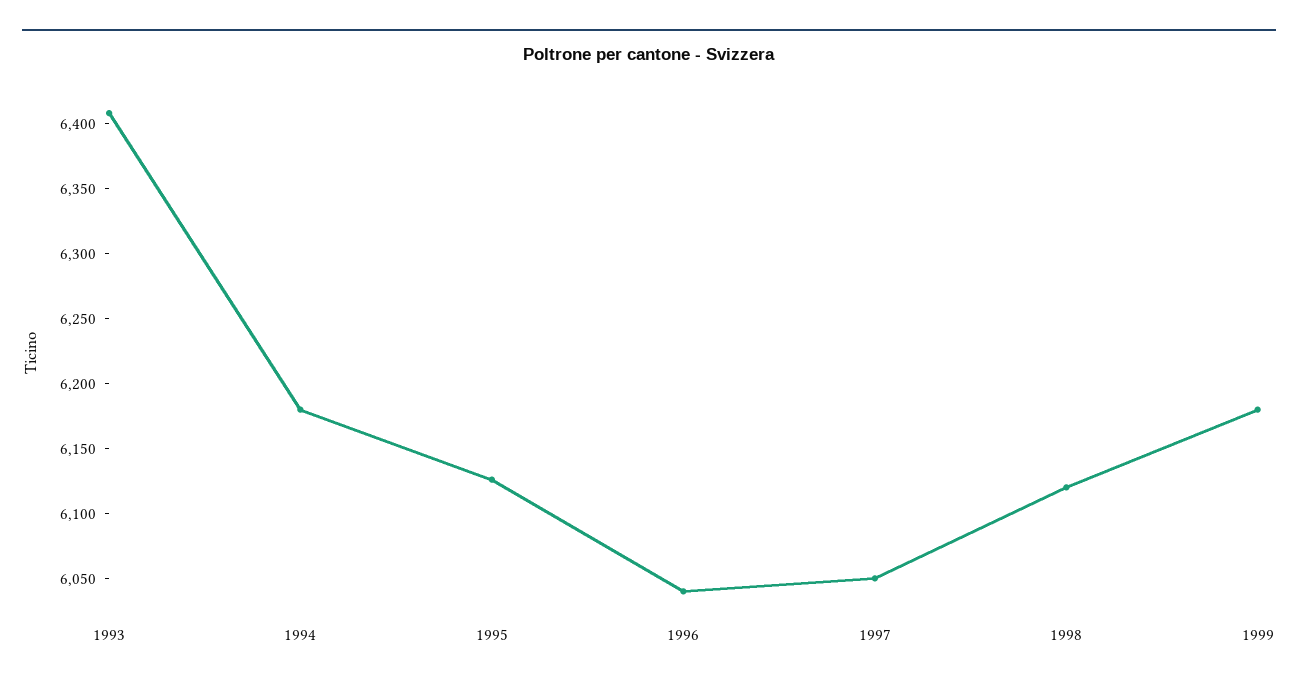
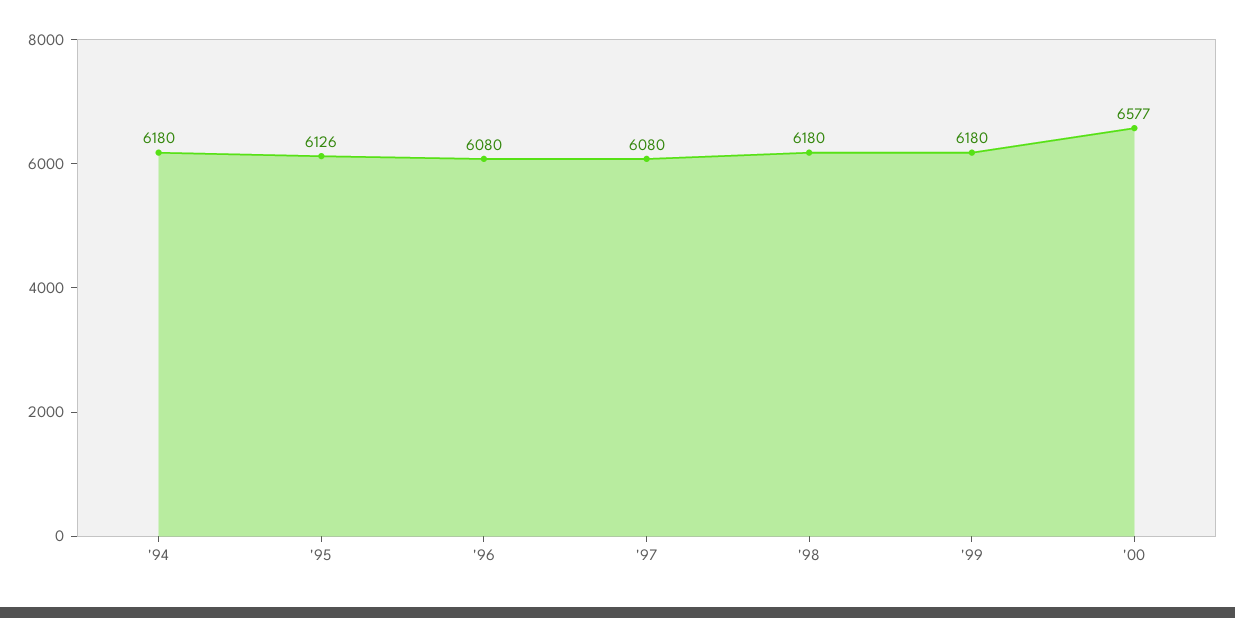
1993: 6410 -> none
1996: 6040 -> 6080
1997: 6050 -> 6080
1998: 6120 -> 6180
'00: none -> 6577

